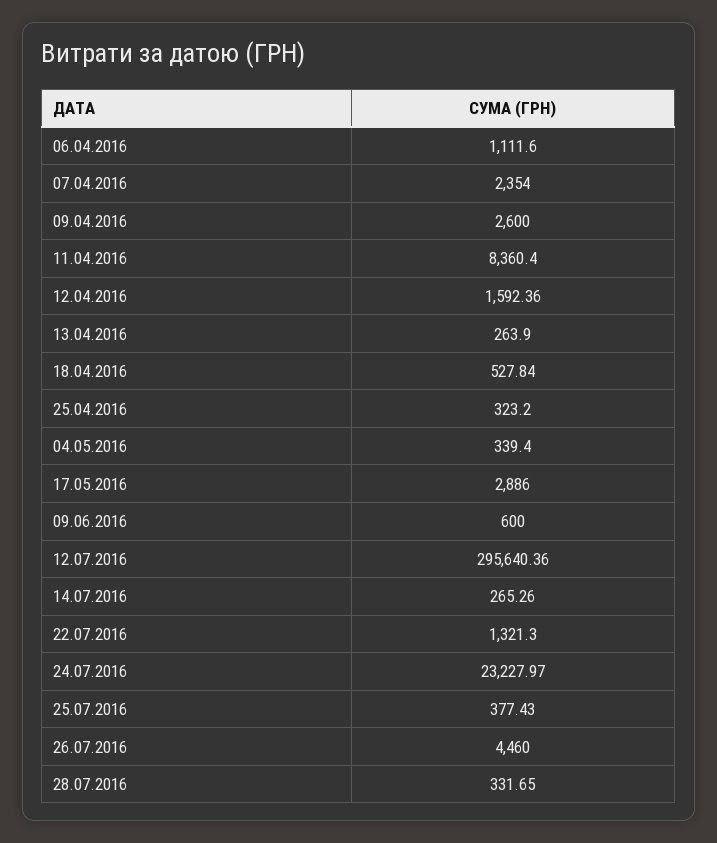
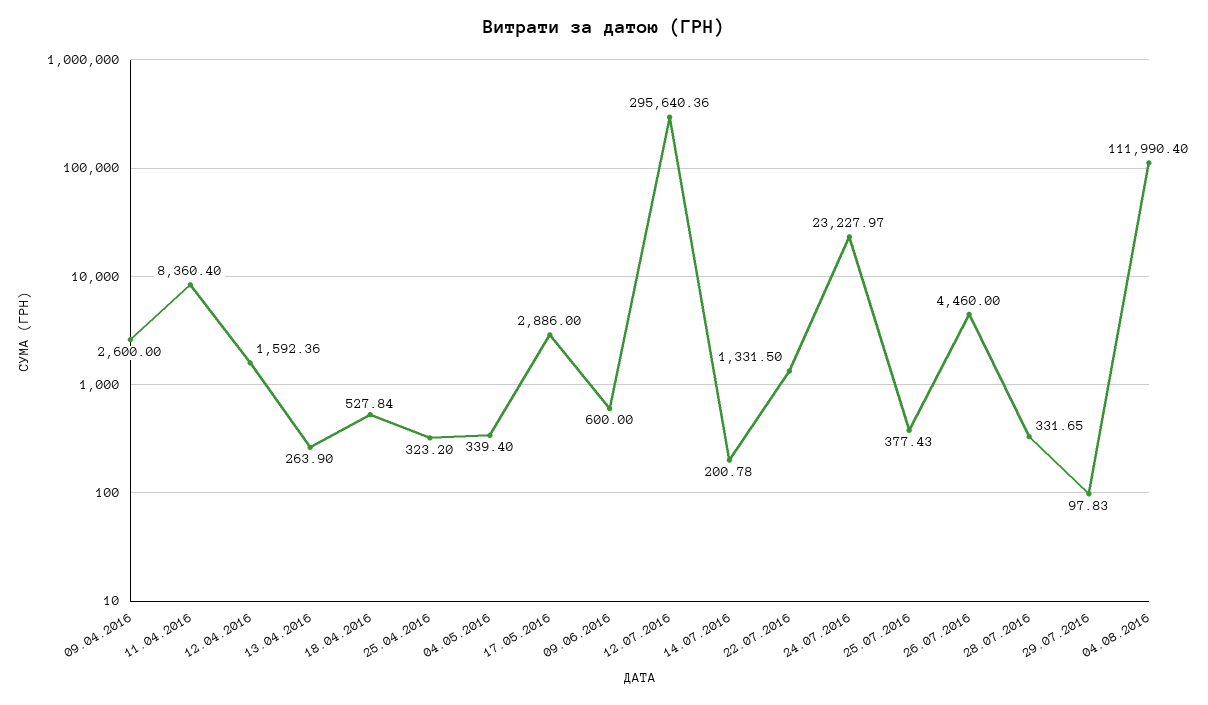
06.04.2016: 1111.6 -> none
07.04.2016: 2354 -> none
14.07.2016: 265.26 -> 200.78
22.07.2016: 1321.3 -> 1331.5
29.07.2016: none -> 97.83
04.08.2016: none -> 111990.4

